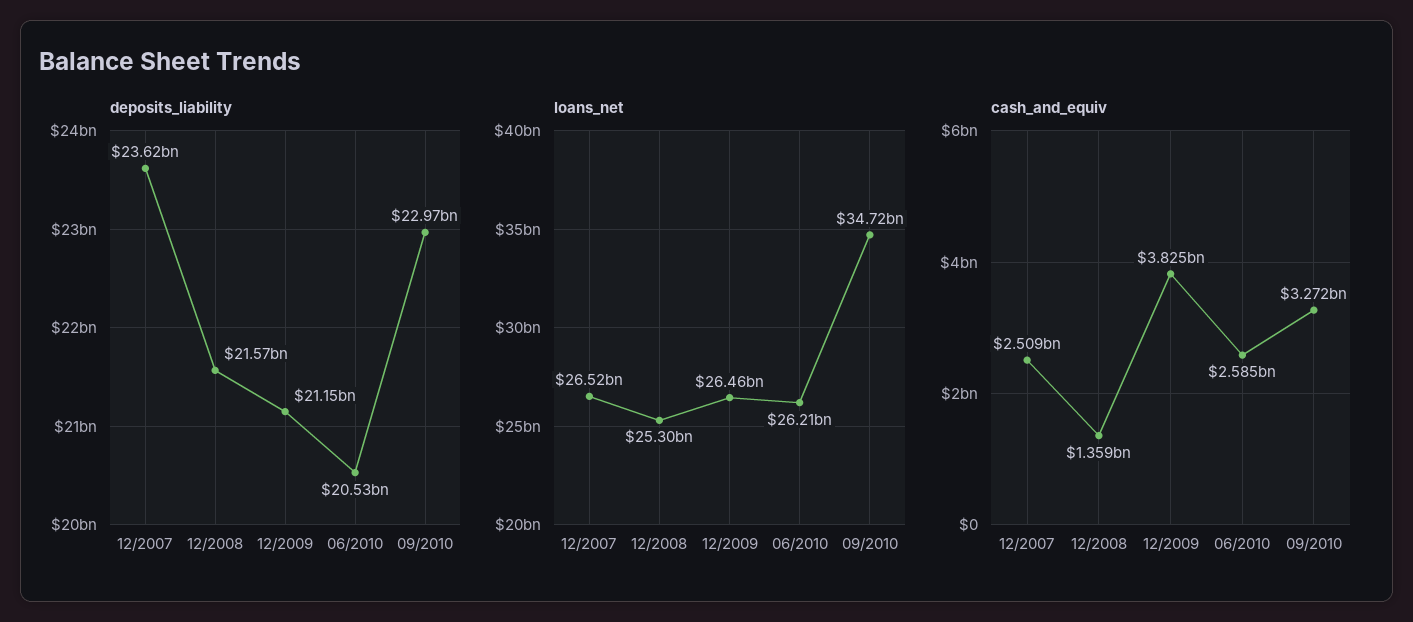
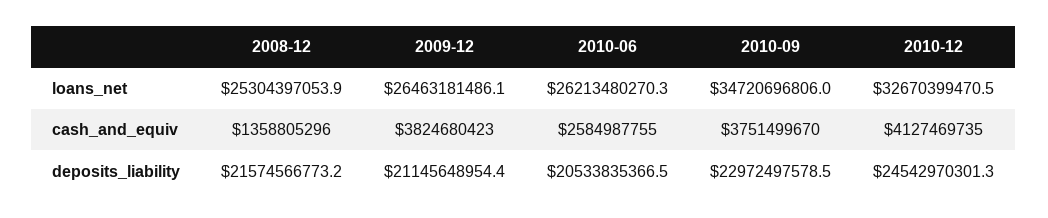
deposits_liability, 12/2007: 23620000000 -> none
loans_net, 12/2007: 26520000000 -> none
cash_and_equiv, 12/2007: 2509000000 -> none
cash_and_equiv, 09/2010: 3272000000 -> 3751499670
loans_net, 2010-12: none -> 32670399470.5
cash_and_equiv, 2010-12: none -> 4127469735
deposits_liability, 2010-12: none -> 24542970301.3

